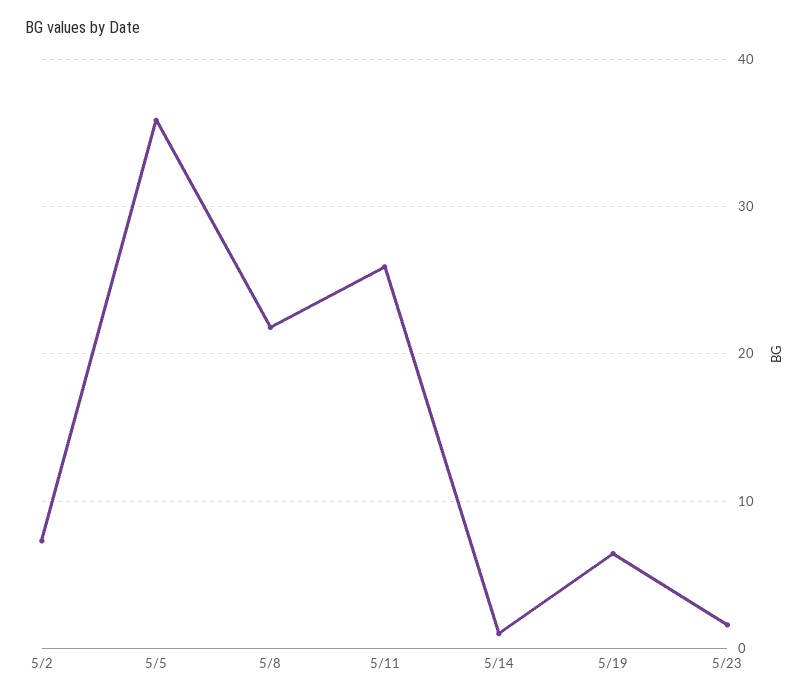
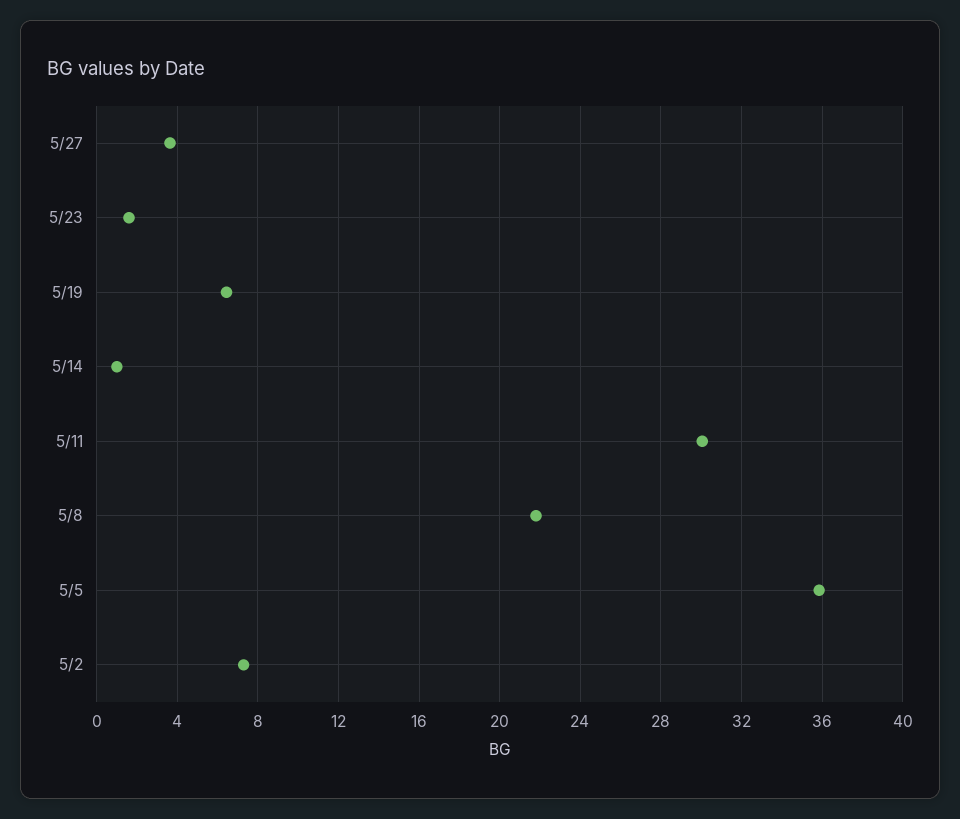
5/11: 26 -> 30
5/27: none -> 3.5

